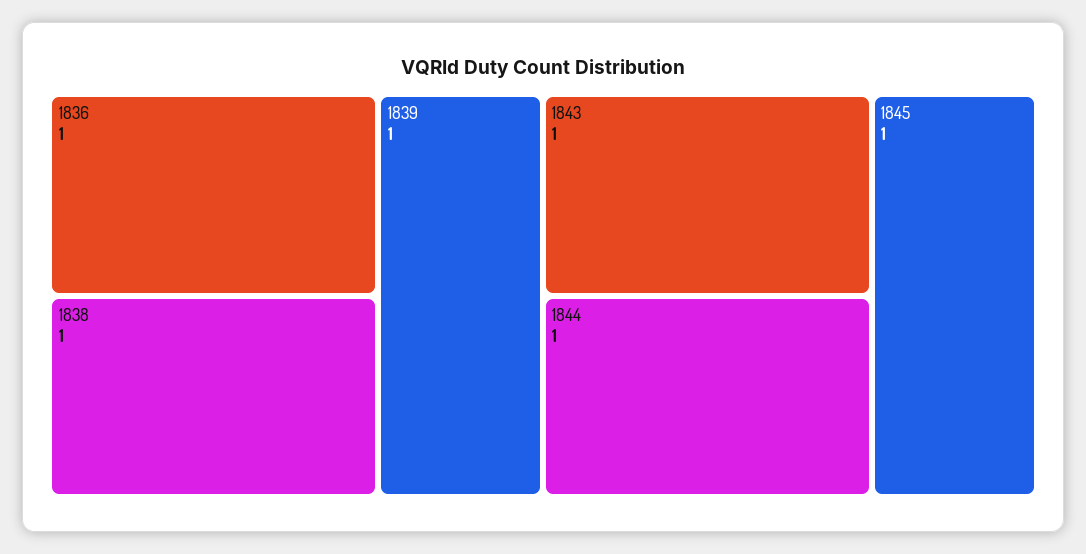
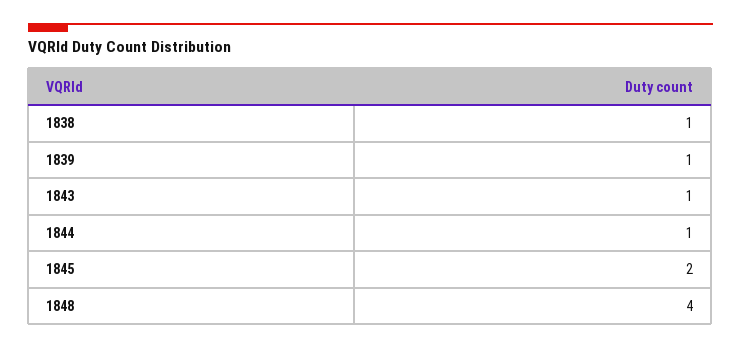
1836: 1 -> none
1845: 1 -> 2
1848: none -> 4

